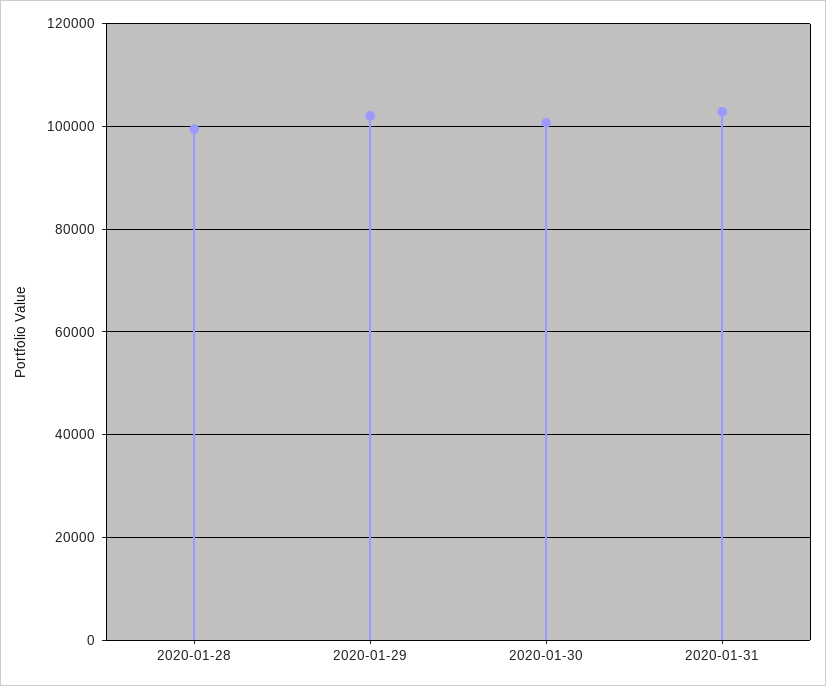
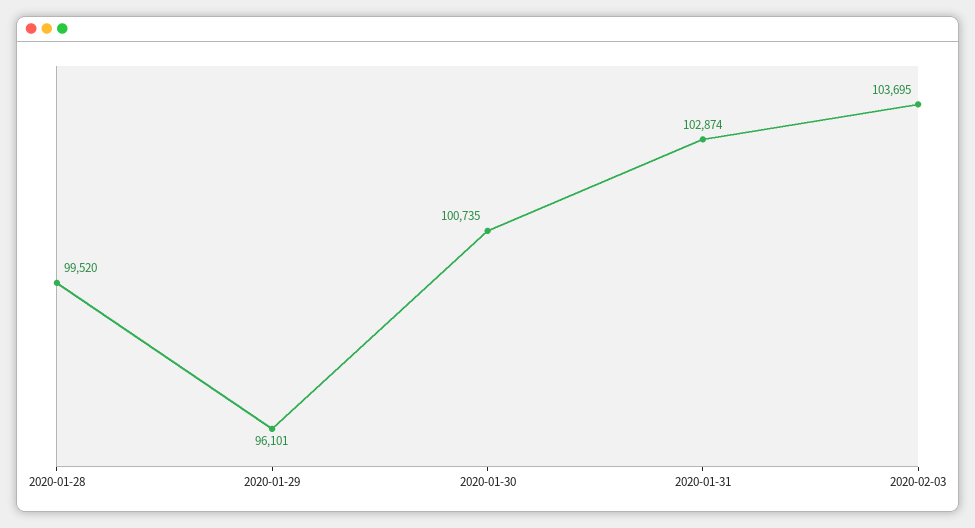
2020-01-29: 102000 -> 96101
2020-02-03: none -> 103695

